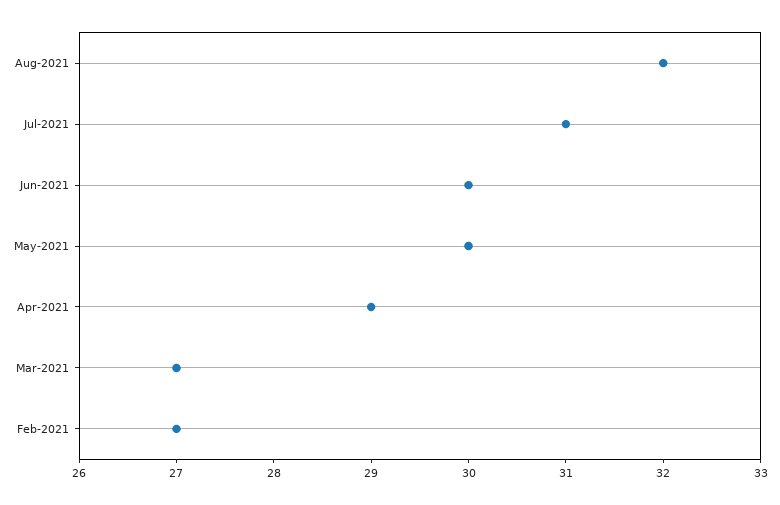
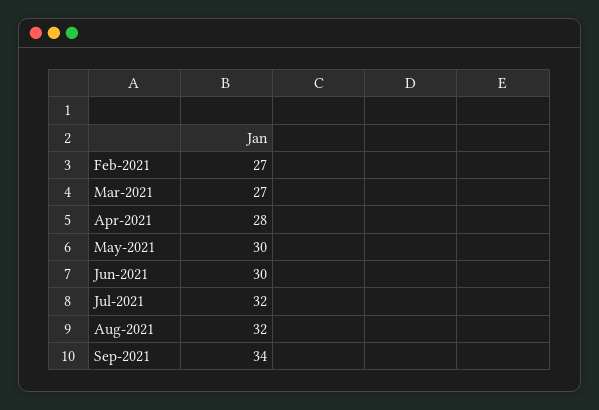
Jul-2021: 31 -> 32
Apr-2021: 29 -> 28
Sep-2021: none -> 34

